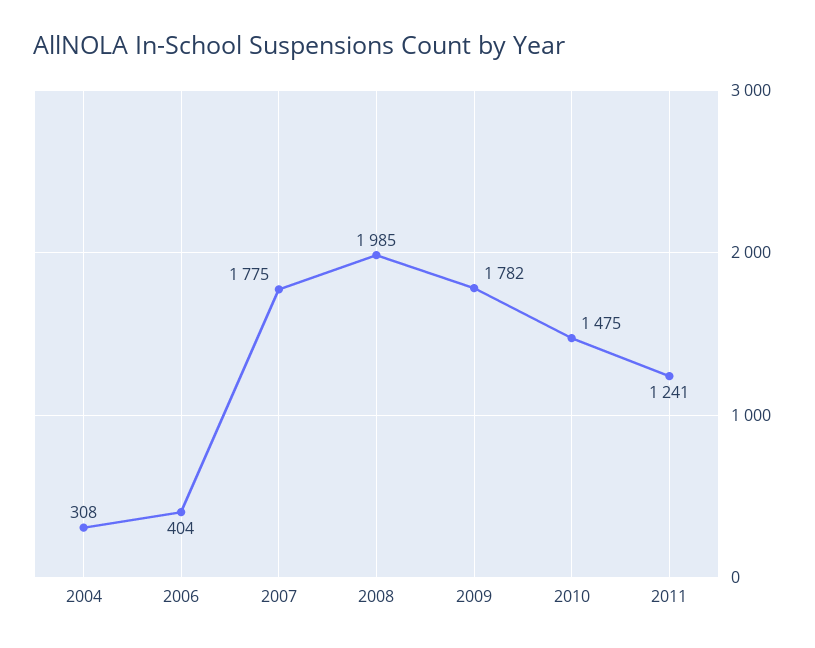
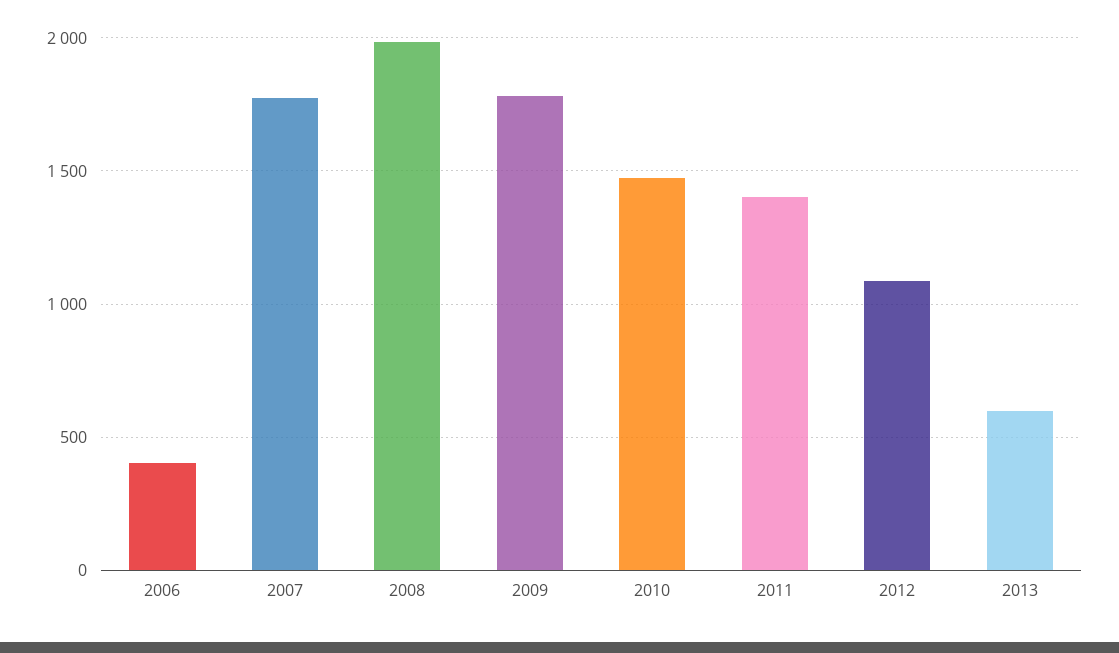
2004: 308 -> none
2011: 1241 -> 1400
2012: none -> 1100
2013: none -> 600

